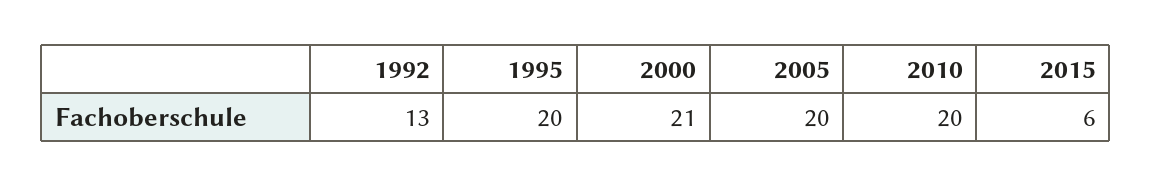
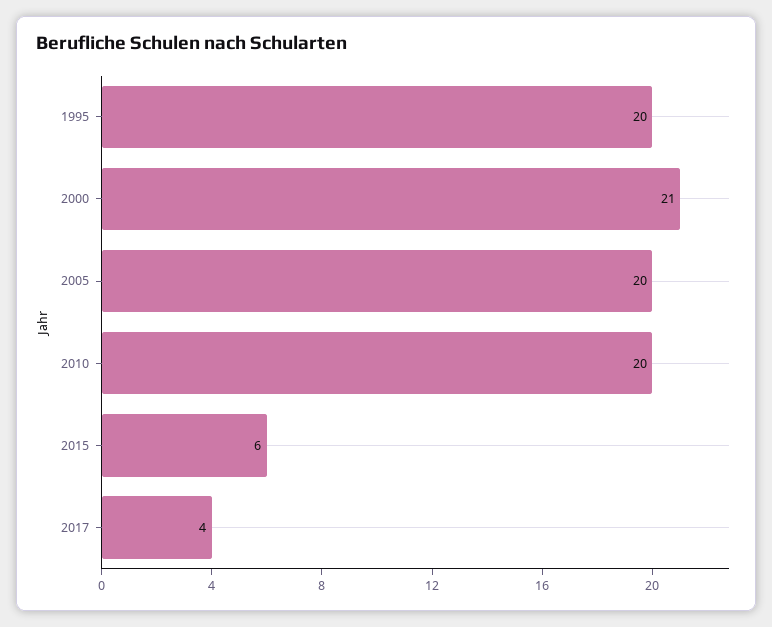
1992: 13 -> none
2017: none -> 4

